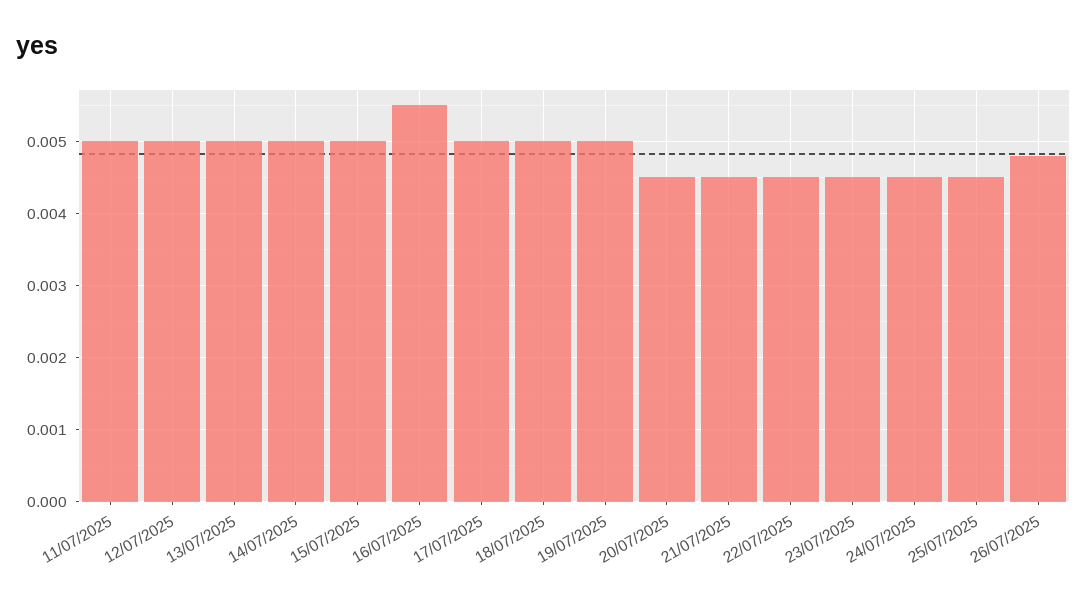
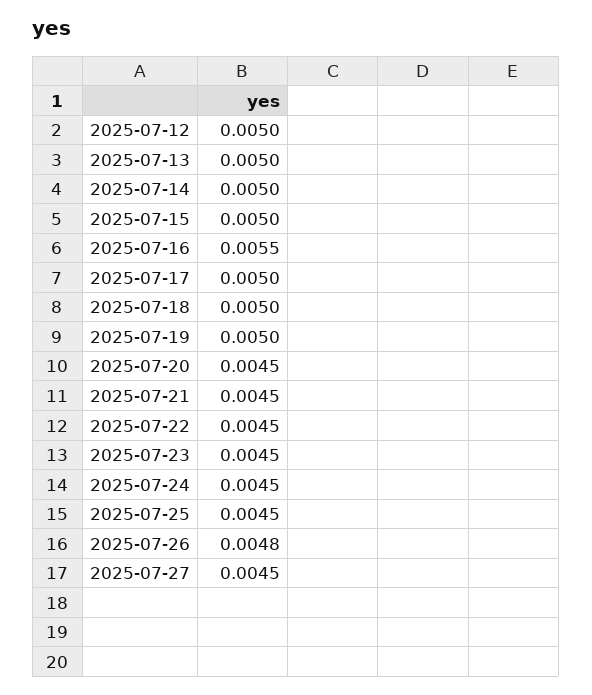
11/07/2025: 0.005 -> none
2025-07-27: none -> 0.0045

